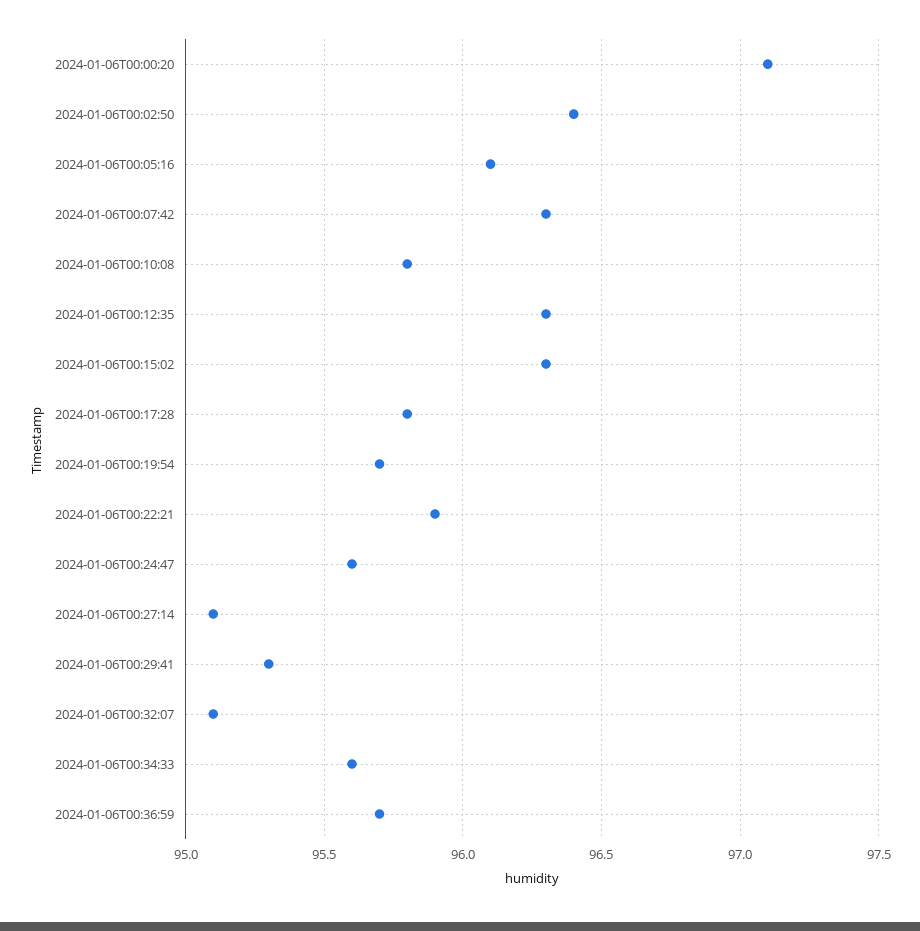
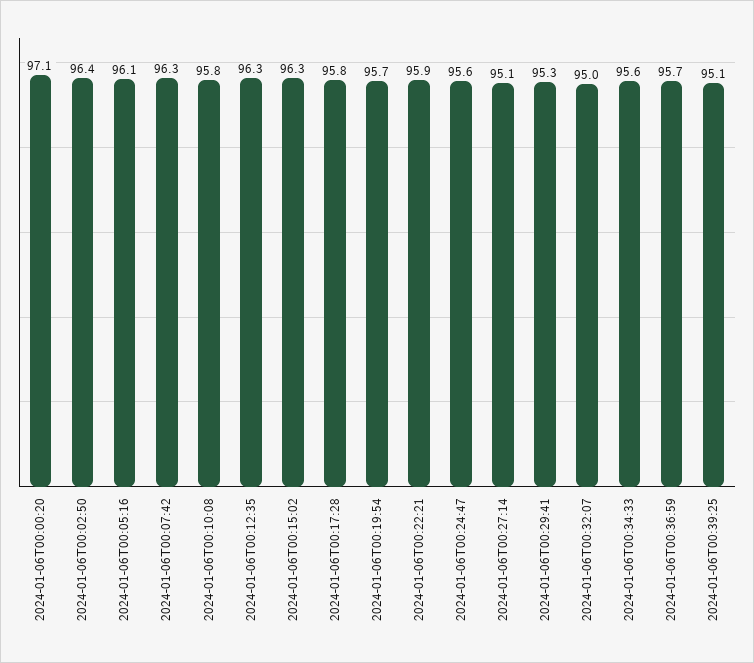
2024-01-06T00:32:07: 95.1 -> 95
2024-01-06T00:39:25: none -> 95.1

